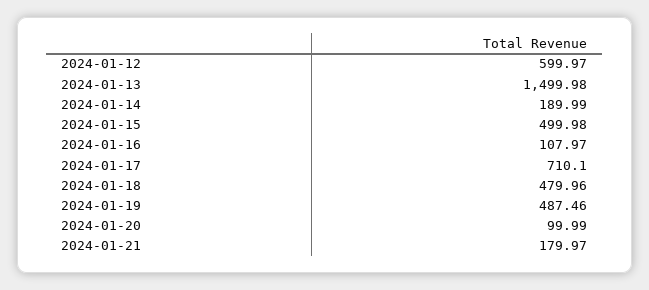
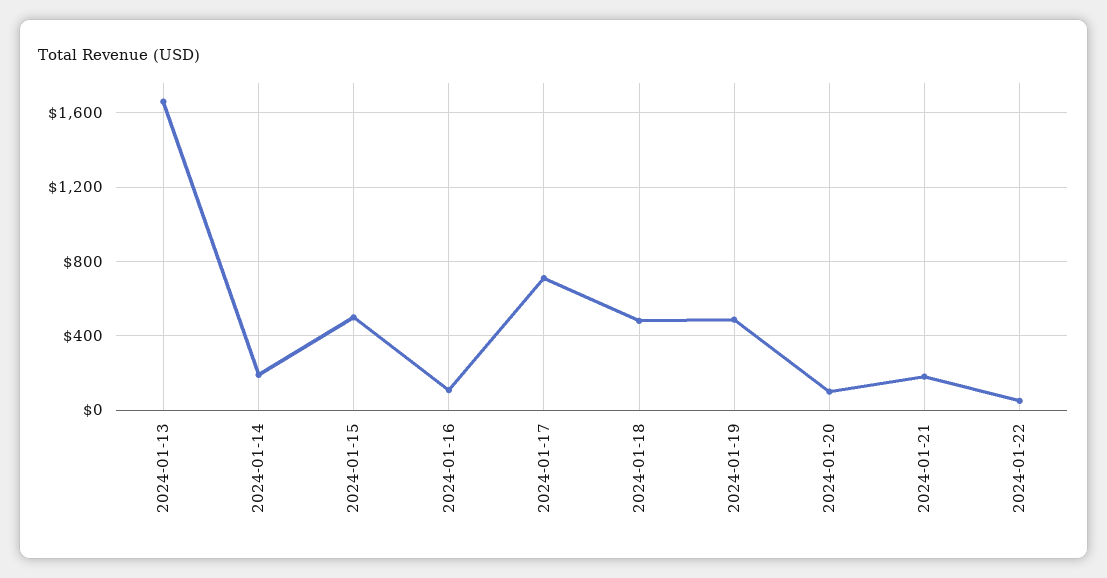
2024-01-12: 599.97 -> none
2024-01-13: 1499.98 -> 1650
2024-01-22: none -> 50

